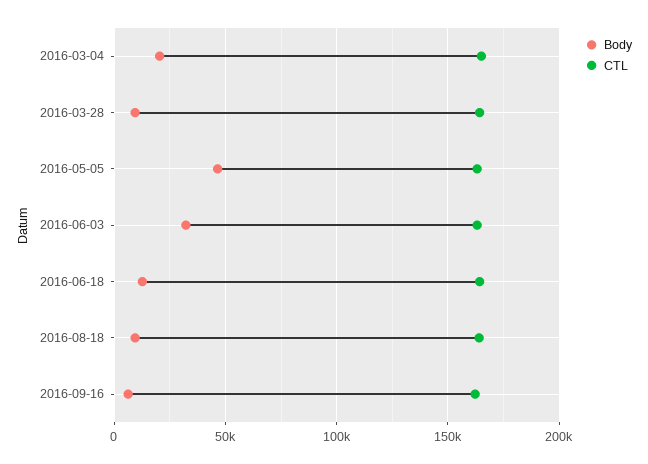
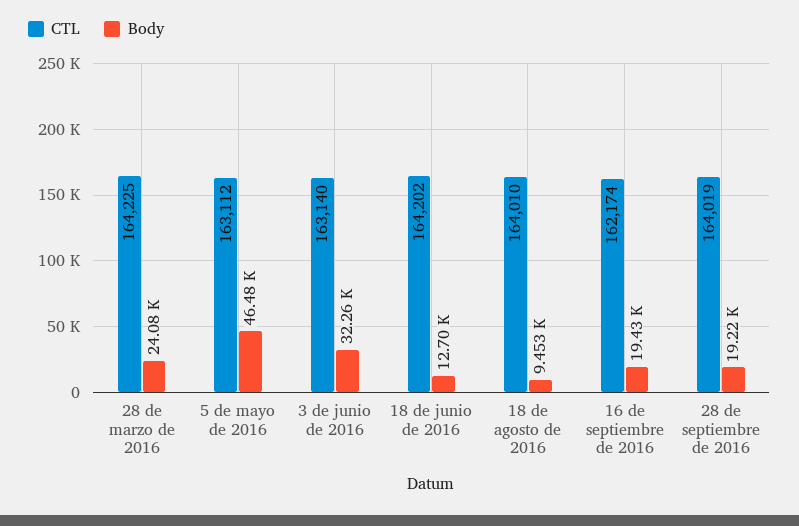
Body, 2016-03-04: 20000 -> none
CTL, 2016-03-04: 165000 -> none
Body, 2016-03-28: 10000 -> 24080
Body, 2016-09-16: 5000 -> 19430
CTL, 28 de septiembre de 2016: none -> 164019
Body, 28 de septiembre de 2016: none -> 19220

